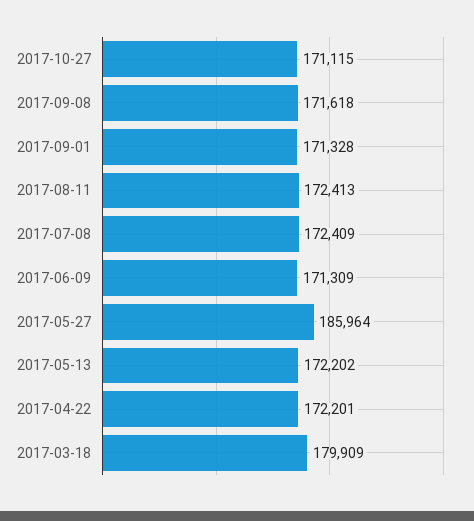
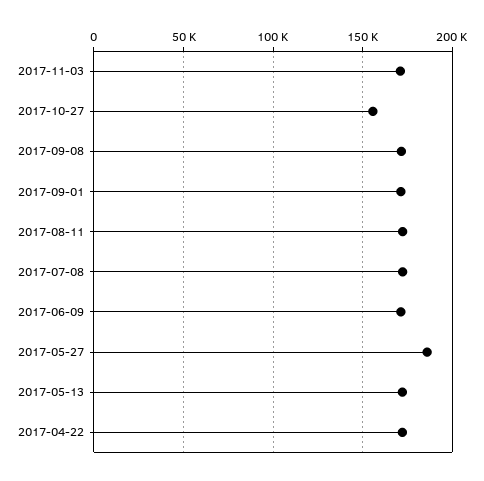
2017-10-27: 171115 -> 155000
2017-03-18: 179909 -> none
2017-11-03: none -> 170000

